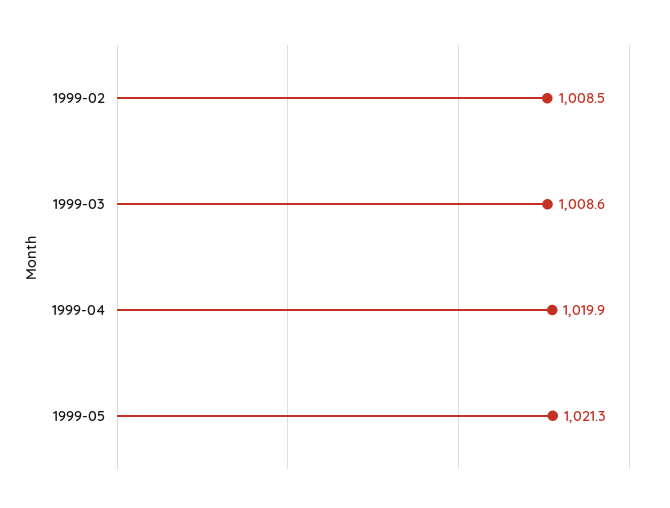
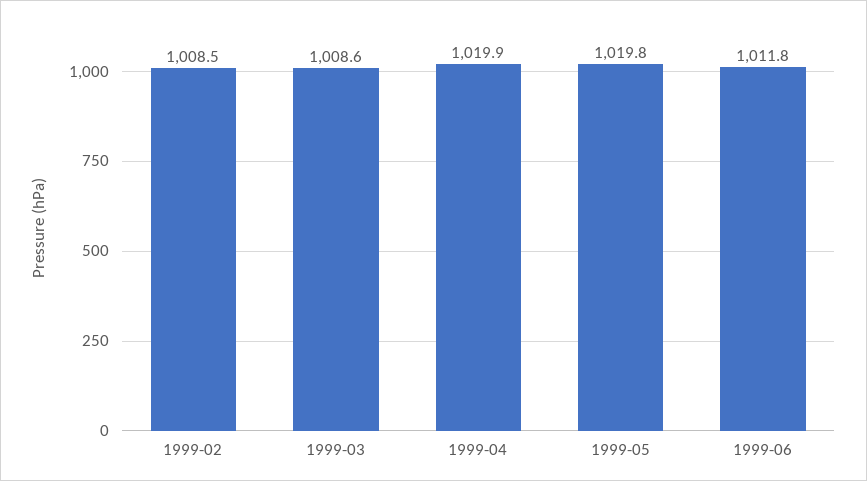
1999-05: 1021.3 -> 1019.8
1999-06: none -> 1011.8

